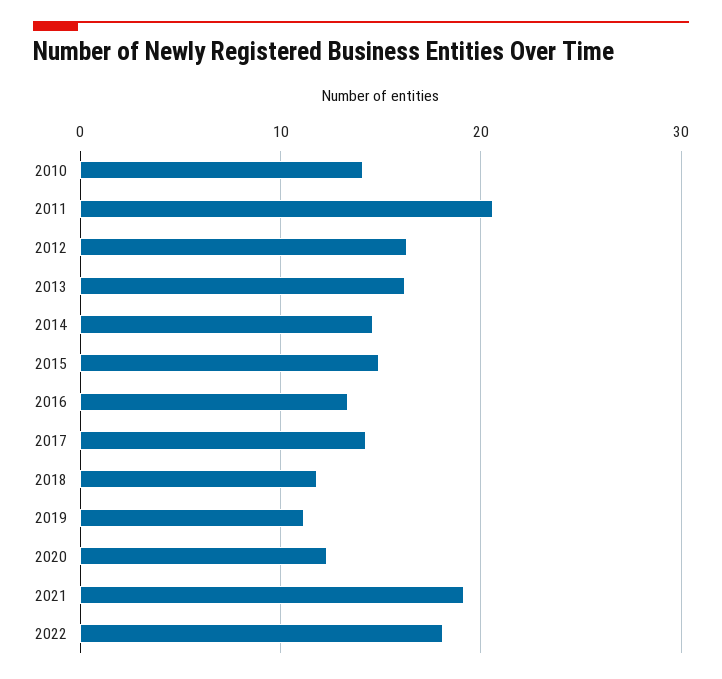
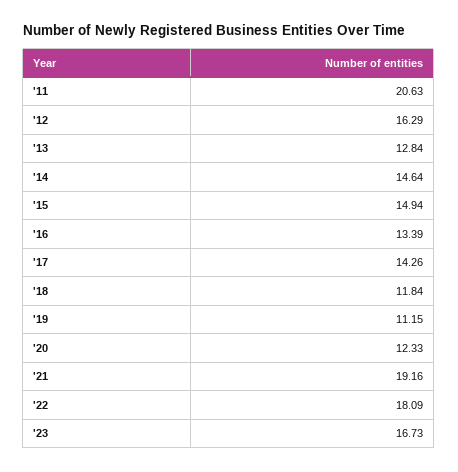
2010: 14 -> none
2013: 16 -> 12.84
'23: none -> 16.73

